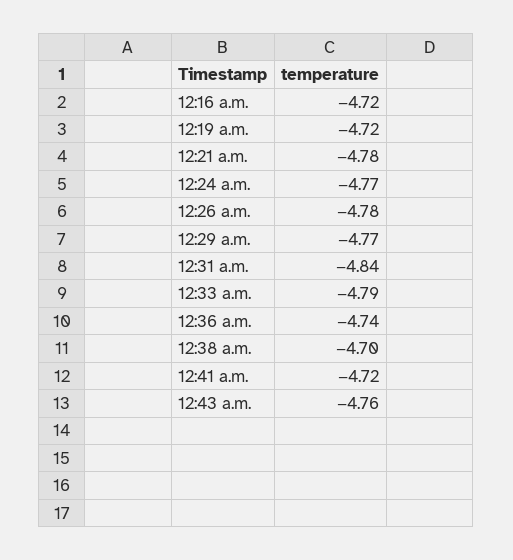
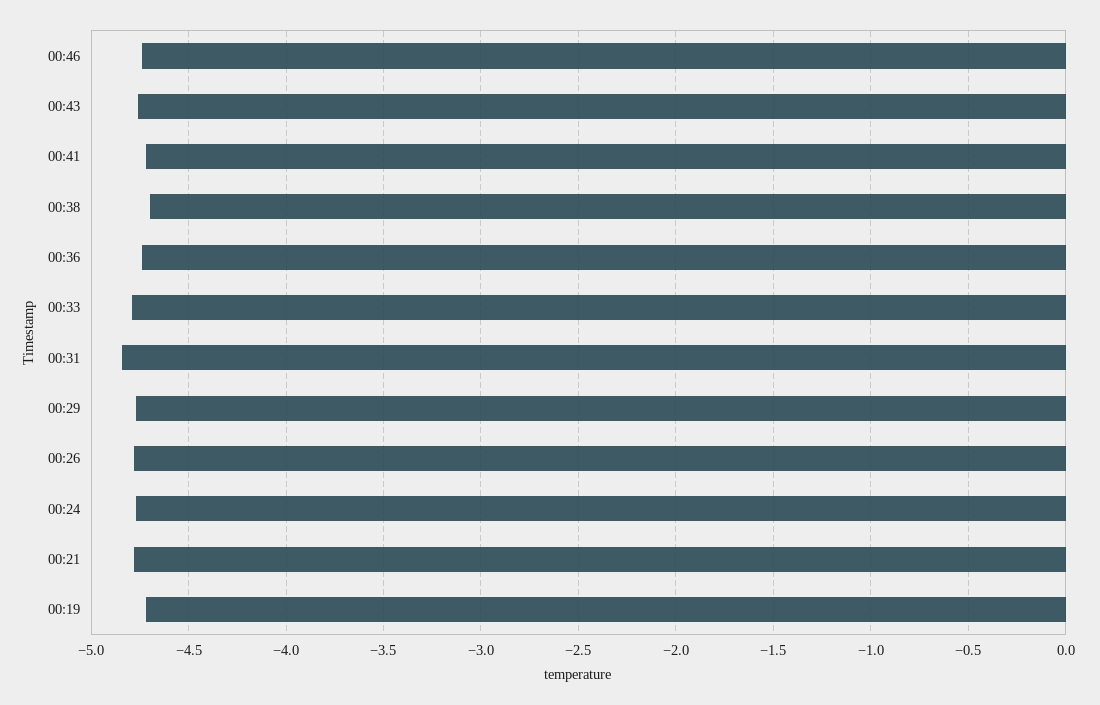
12:16 a.m.: -4.72 -> none
00:46: none -> -4.75

